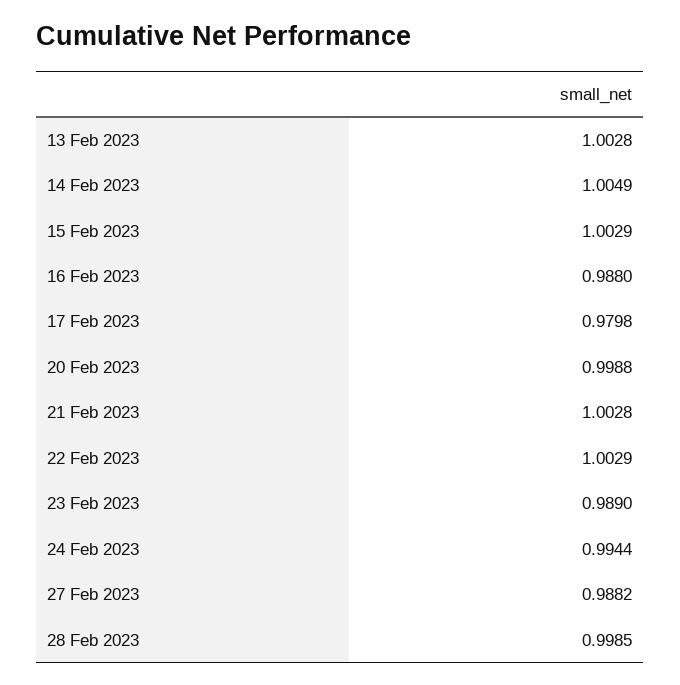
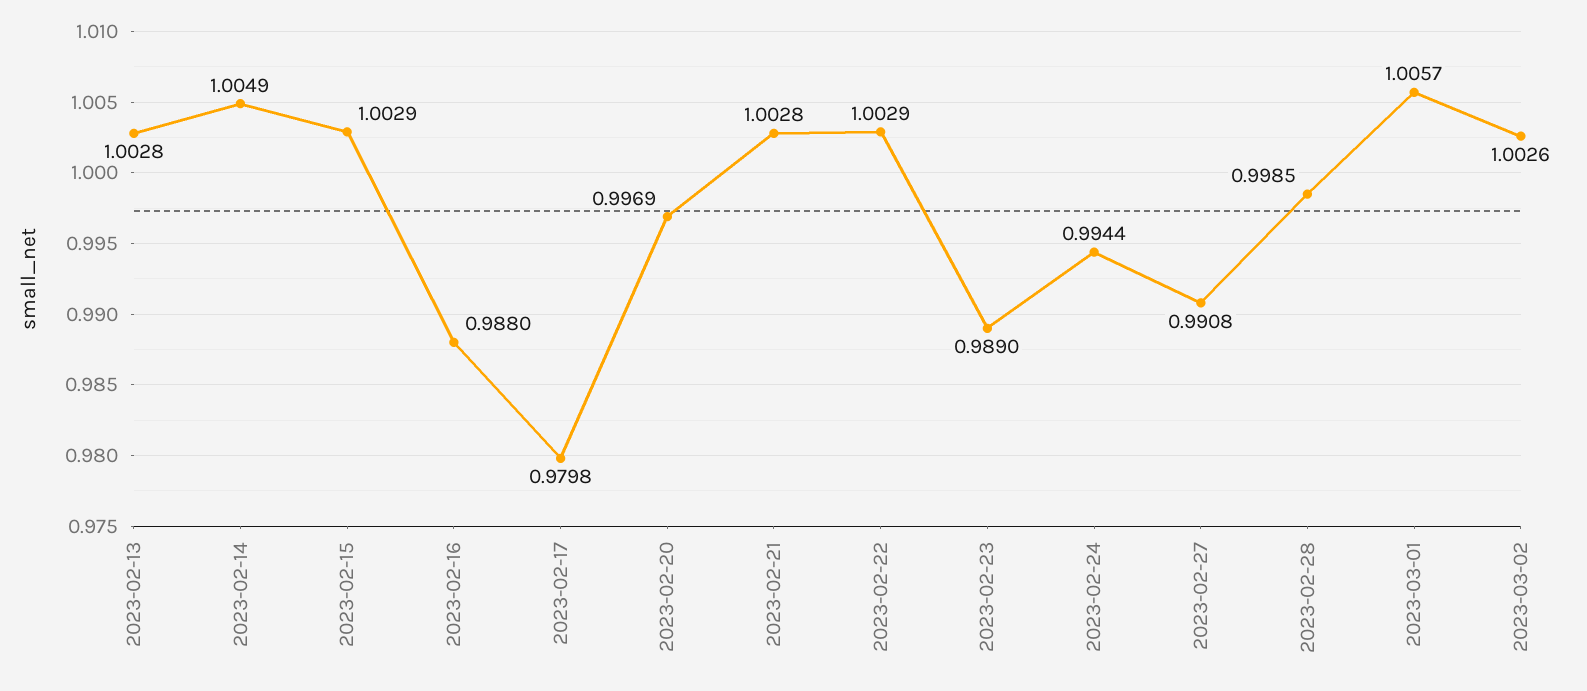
20 Feb 2023: 0.9988 -> 0.9969
27 Feb 2023: 0.9882 -> 0.9908
2023-03-01: none -> 1.0057
2023-03-02: none -> 1.0026

